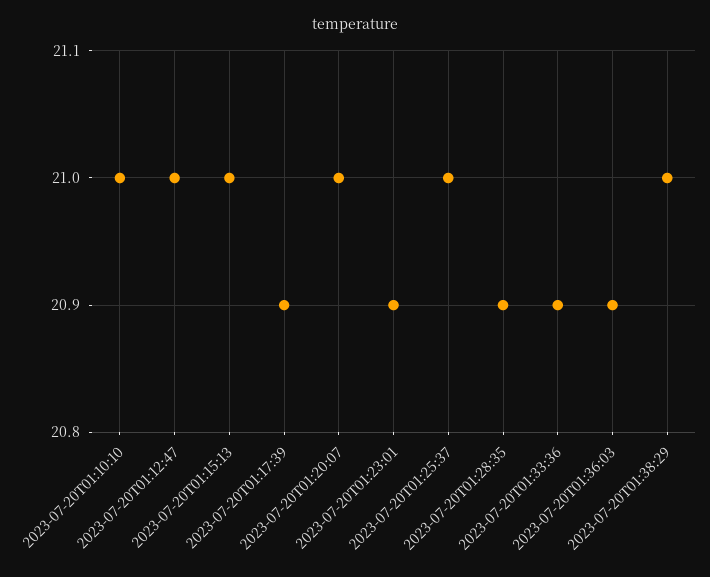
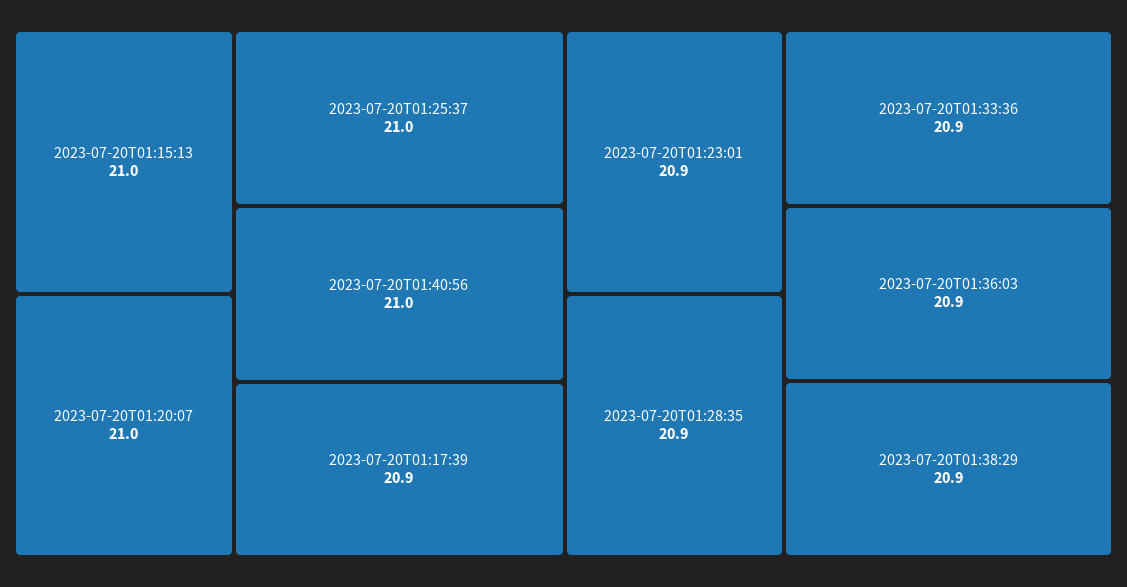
2023-07-20T01:10:10: 21 -> none
2023-07-20T01:12:47: 21 -> none
2023-07-20T01:38:29: 21 -> 20.9
2023-07-20T01:40:56: none -> 21

